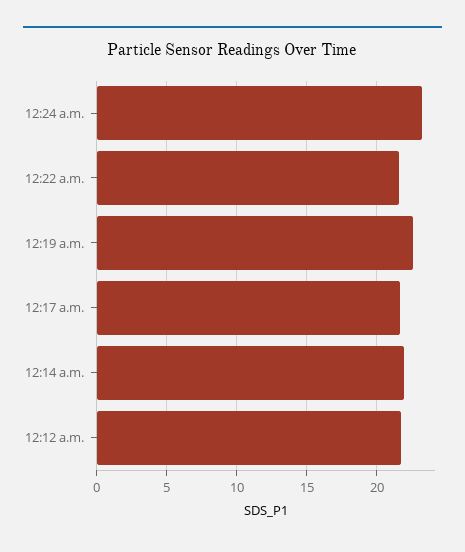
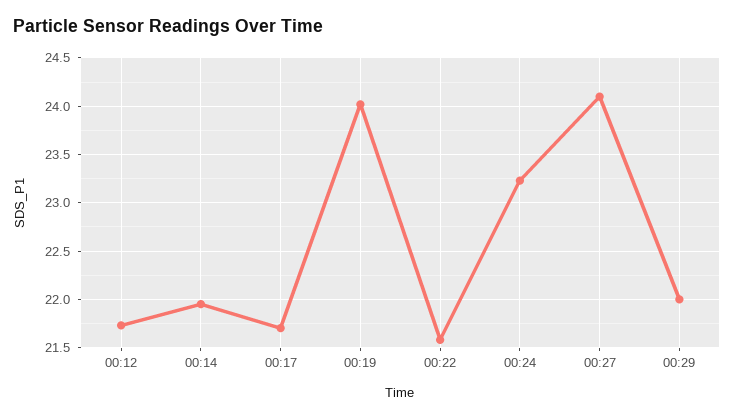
12:19 a.m.: 22.5 -> 24
00:27: none -> 24.1
00:29: none -> 22

